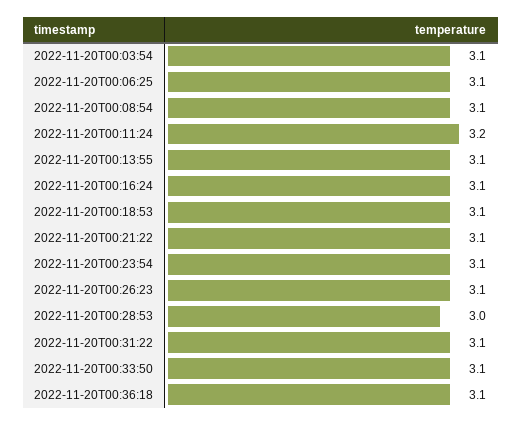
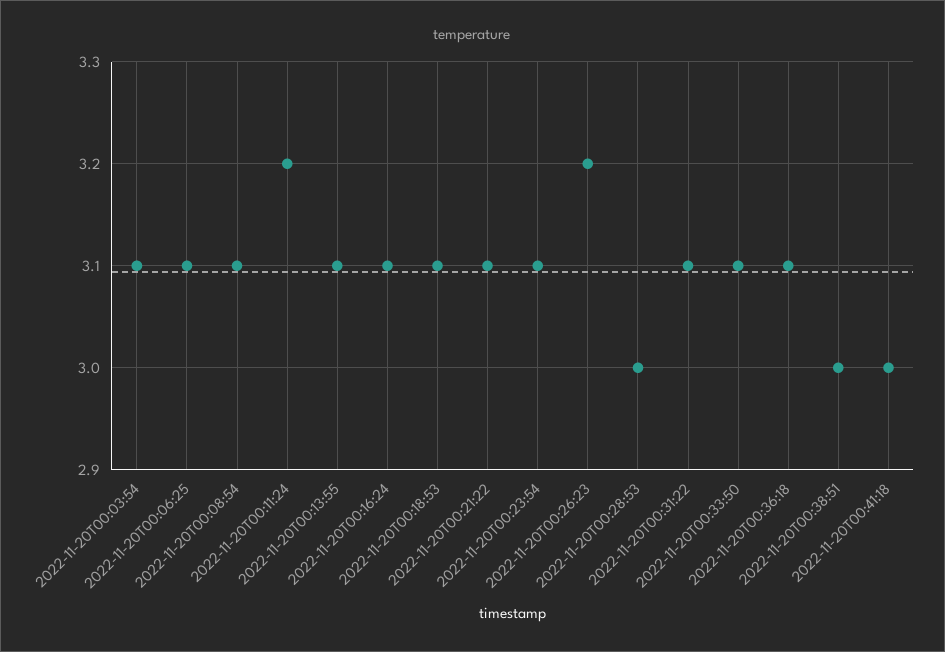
2022-11-20T00:26:23: 3.1 -> 3.2
2022-11-20T00:38:51: none -> 3
2022-11-20T00:41:18: none -> 3

